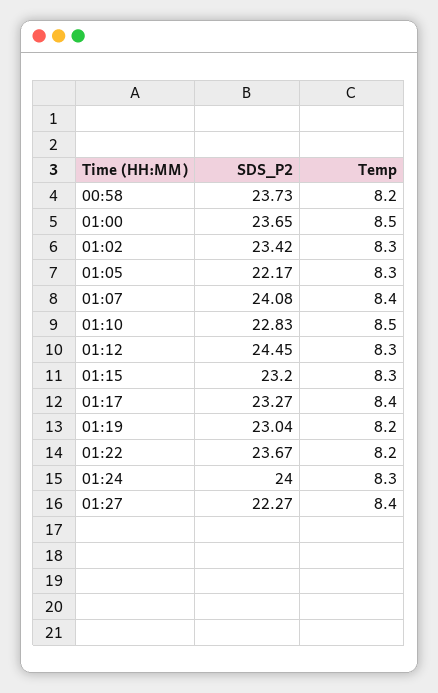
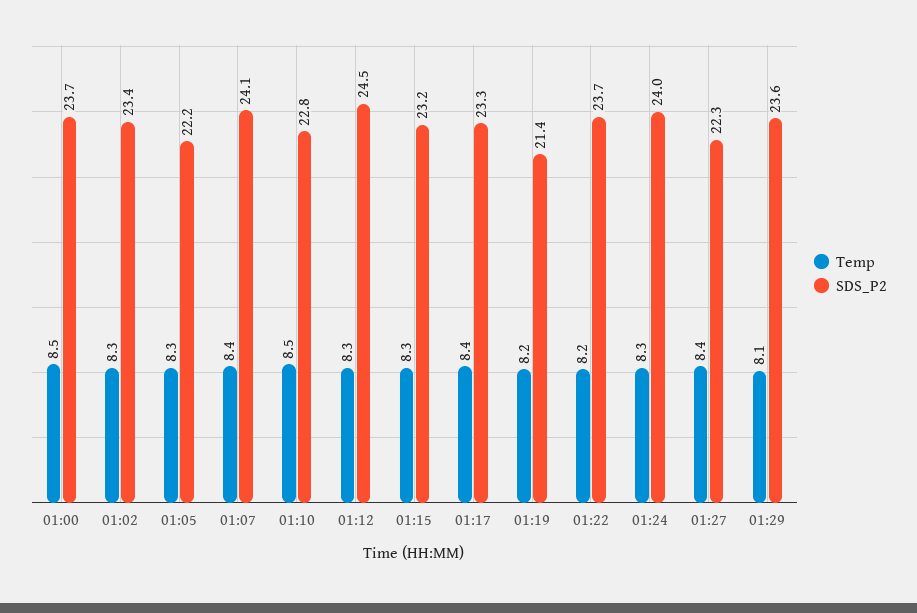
SDS_P2, 00:58: 23.73 -> none
Temp, 00:58: 8.2 -> none
SDS_P2, 01:19: 23.04 -> 21.4
Temp, 01:29: none -> 8.1
SDS_P2, 01:29: none -> 23.6

